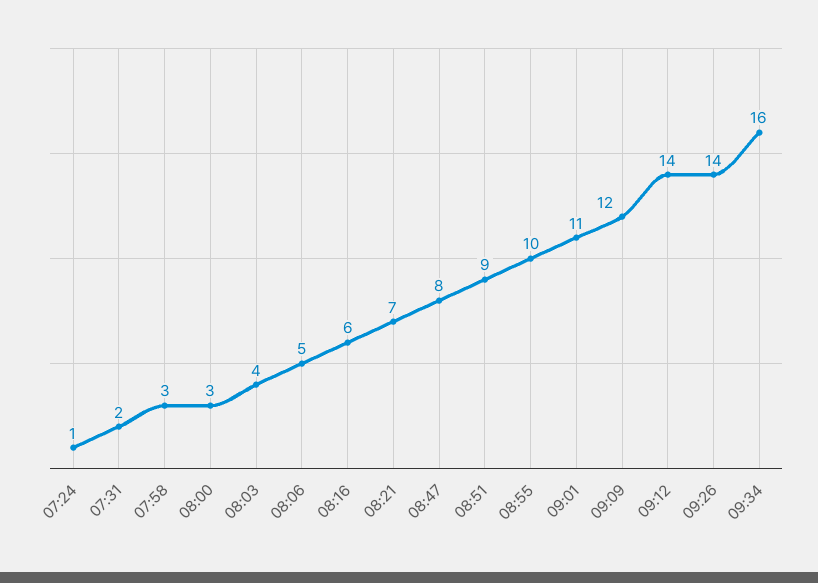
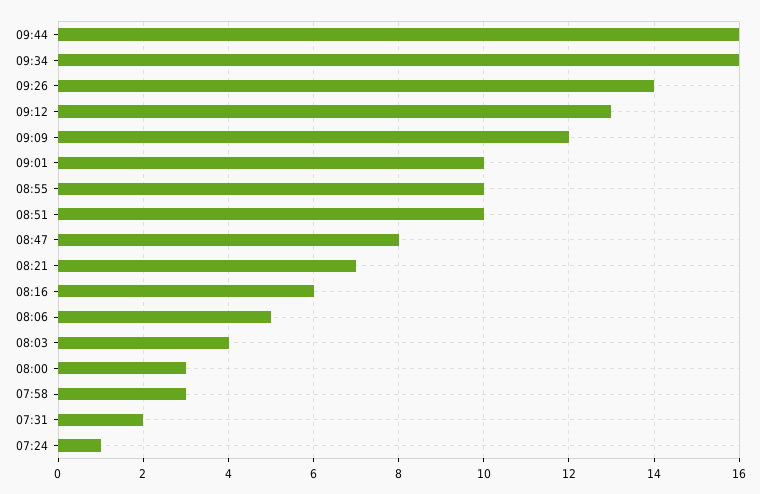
08:51: 9 -> 10
09:01: 11 -> 10
09:12: 14 -> 13
09:44: none -> 16

